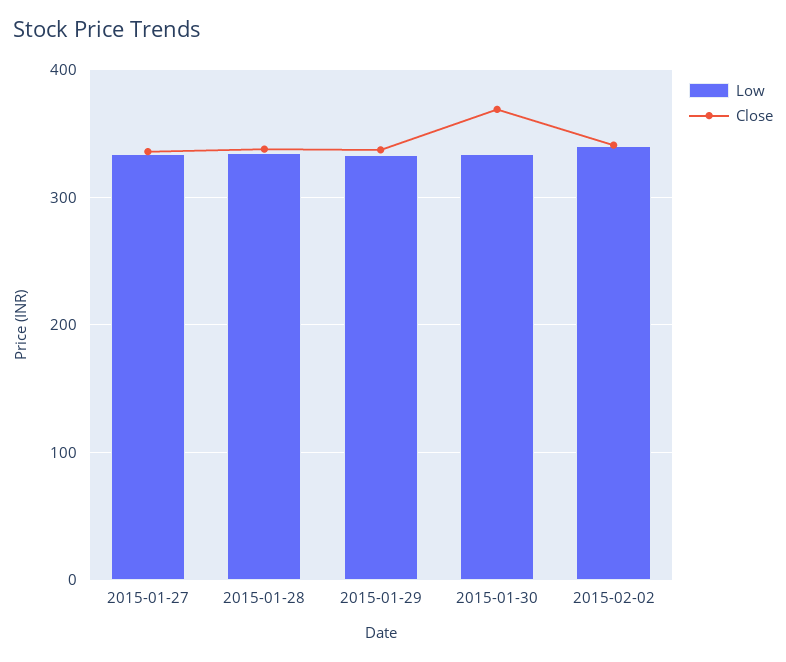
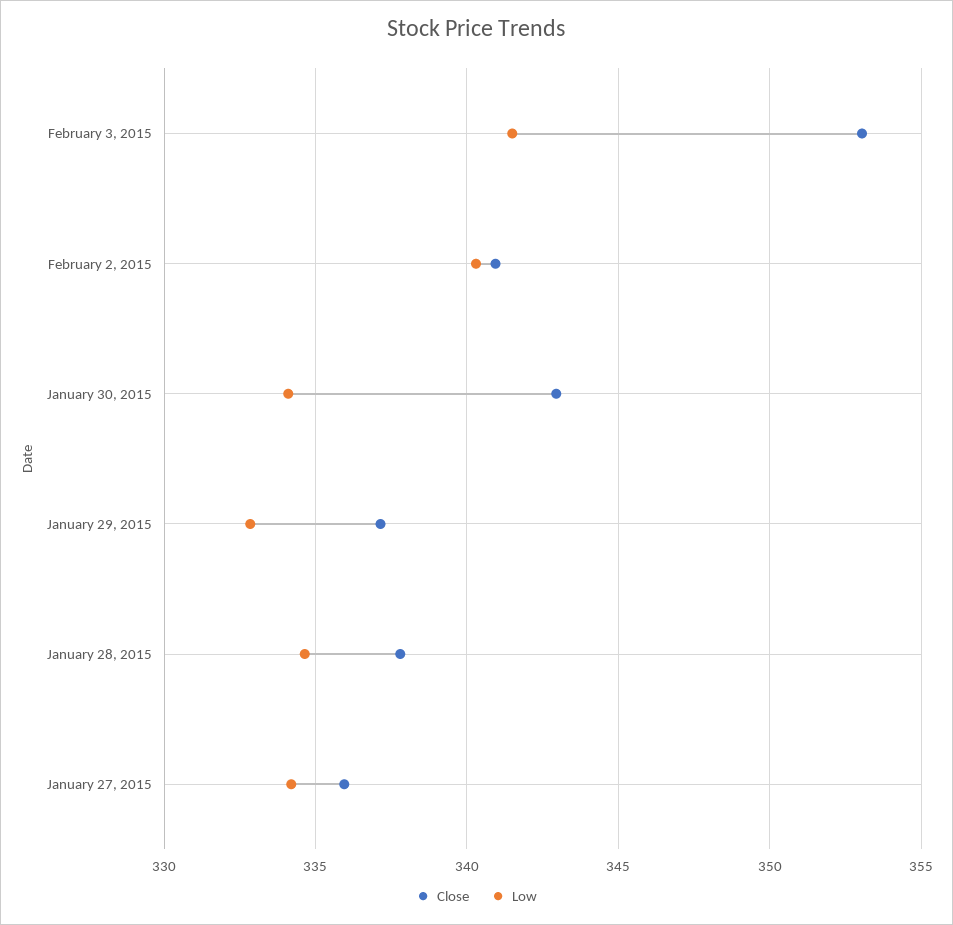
Close, 2015-01-30: 370 -> 343
Close, February 3, 2015: none -> 353
Low, February 3, 2015: none -> 341.5

